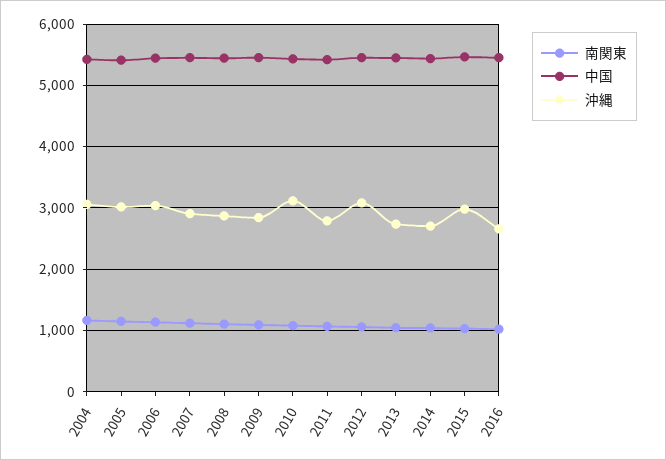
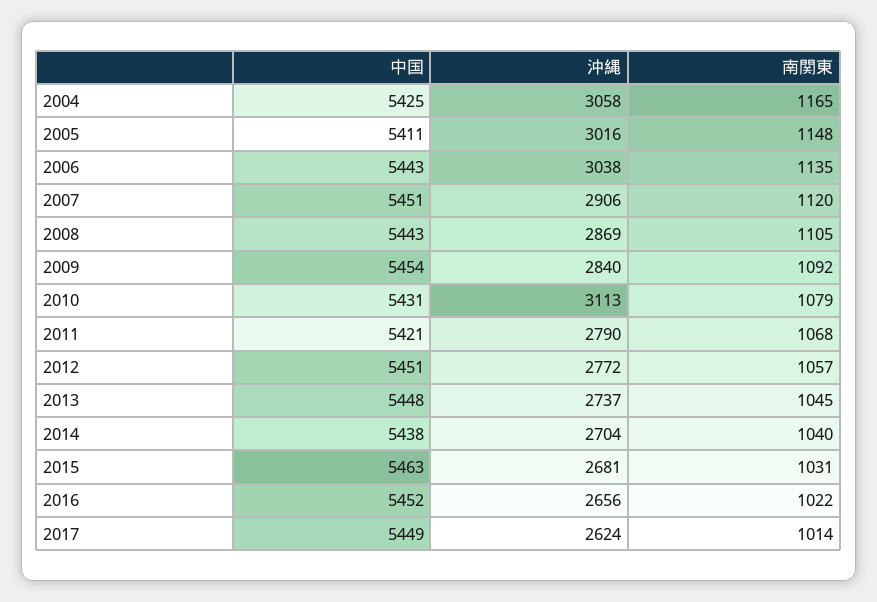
沖縄, 2012: 3100 -> 2772
沖縄, 2015: 3000 -> 2681
中国, 2017: none -> 5449
沖縄, 2017: none -> 2624
南関東, 2017: none -> 1014

